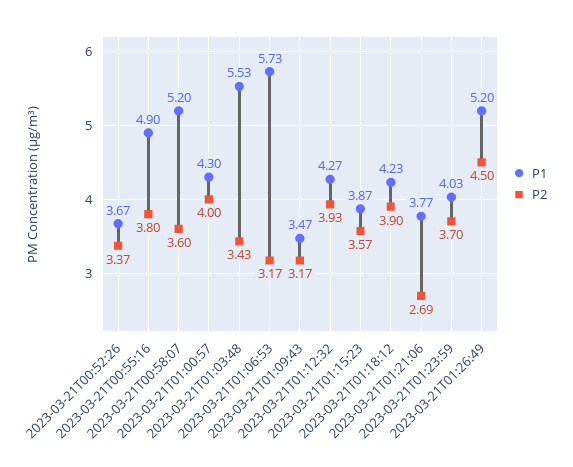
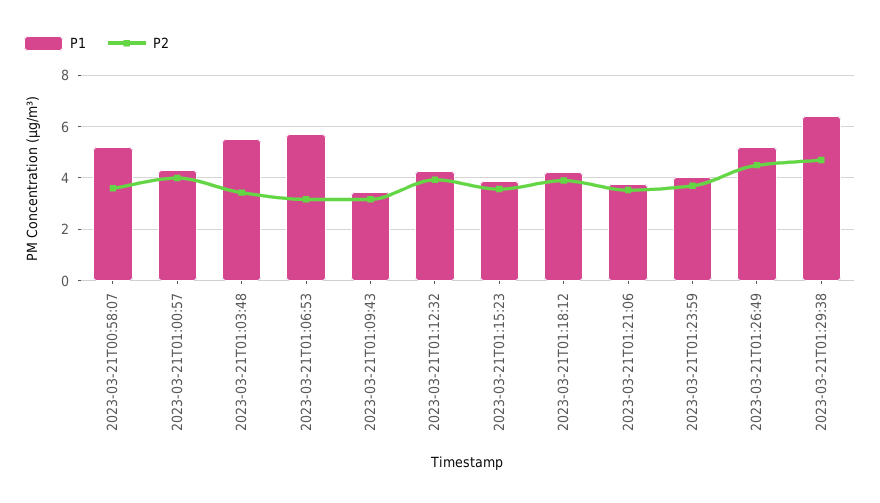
P1, 2023-03-21T00:52:26: 3.67 -> none
P2, 2023-03-21T00:52:26: 3.37 -> none
P1, 2023-03-21T00:55:16: 4.9 -> none
P2, 2023-03-21T00:55:16: 3.8 -> none
P2, 2023-03-21T01:21:06: 2.69 -> 3.5
P1, 2023-03-21T01:29:38: none -> 6.5
P2, 2023-03-21T01:29:38: none -> 4.75

